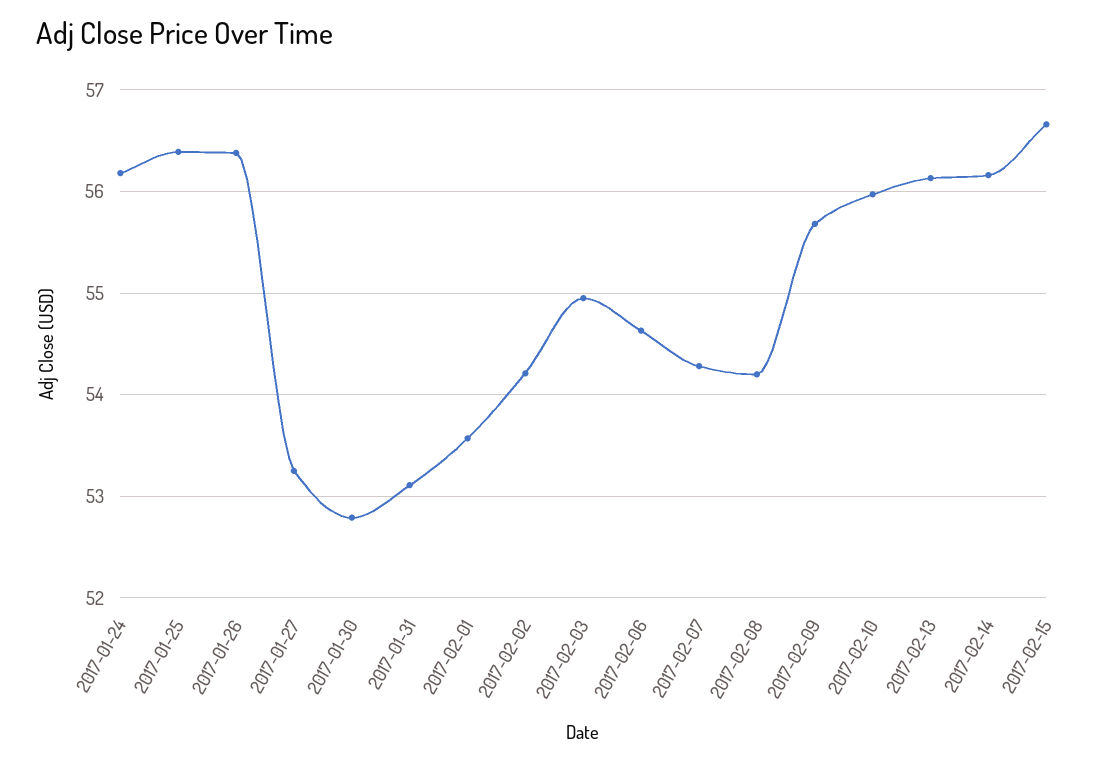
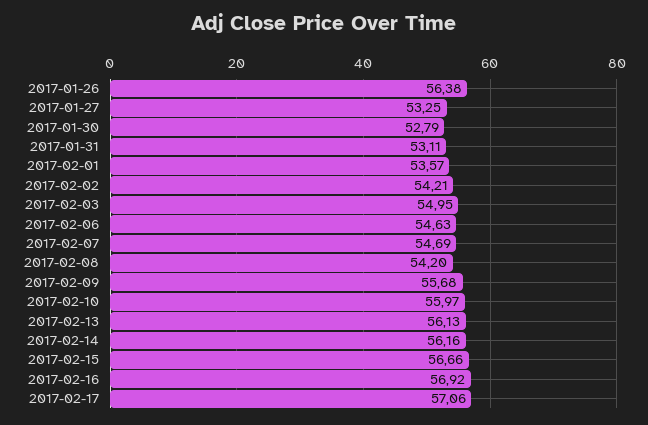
2017-01-24: 56.2 -> none
2017-01-25: 56.4 -> none
2017-02-07: 54.3 -> 54.69
2017-02-16: none -> 56.92
2017-02-17: none -> 57.06

